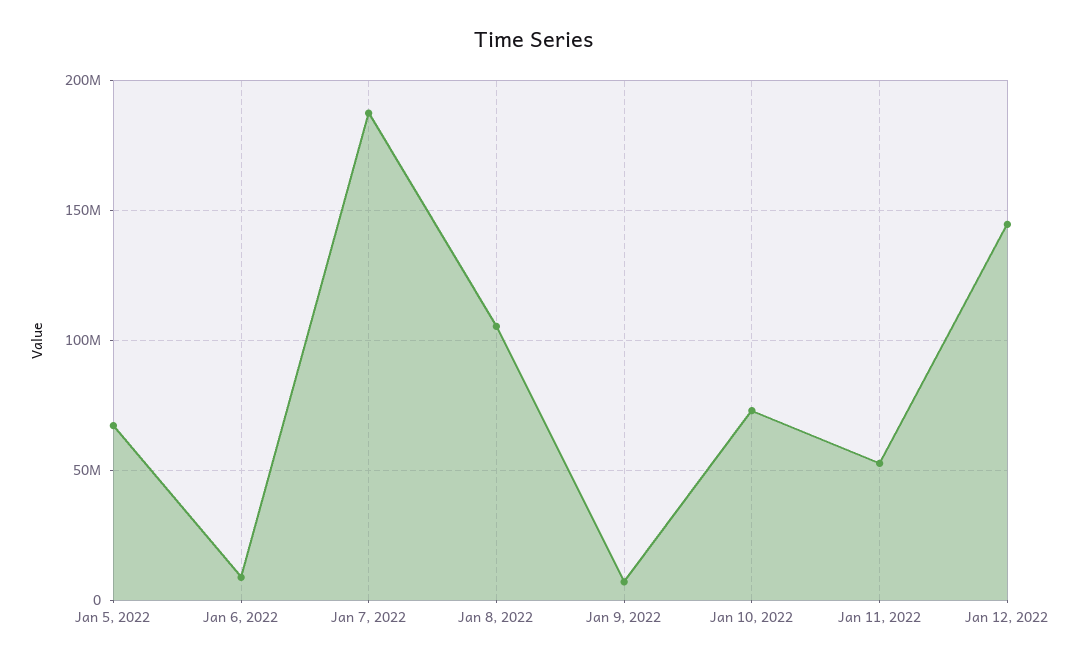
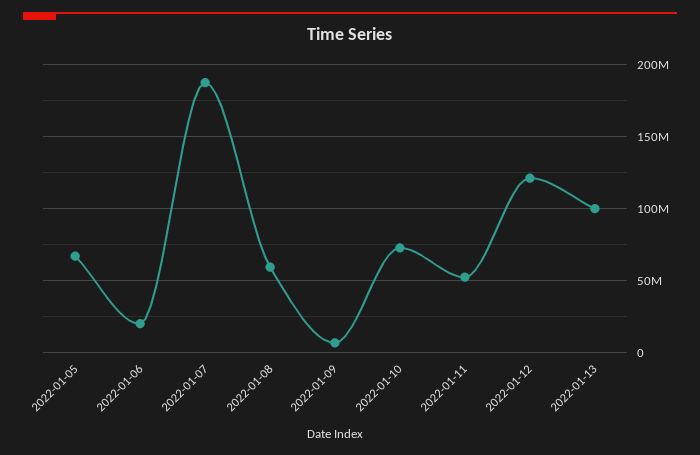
Jan 6, 2022: 10000000 -> 20000000
Jan 8, 2022: 105000000 -> 60000000
Jan 12, 2022: 145000000 -> 120000000
2022-01-13: none -> 100000000

